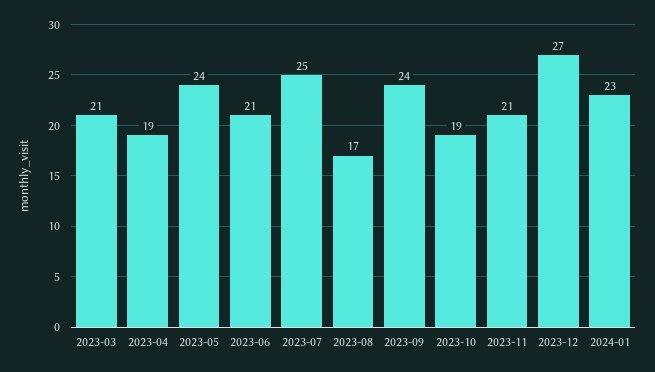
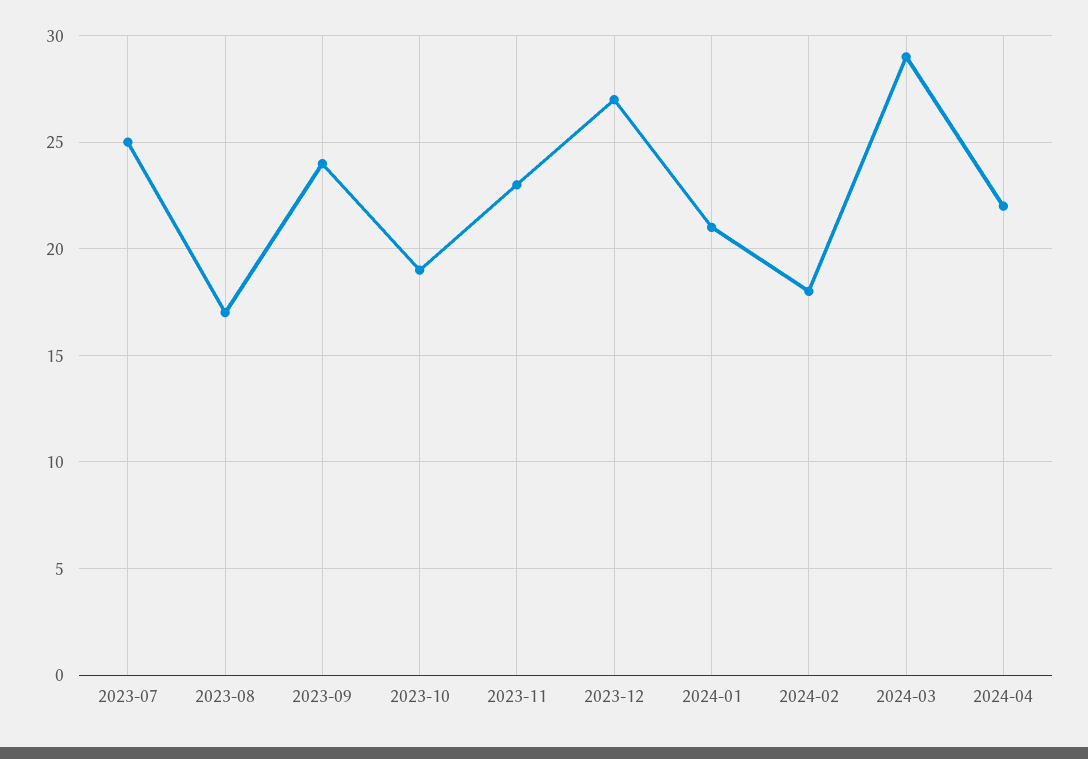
2023-03: 21 -> none
2023-04: 19 -> none
2023-05: 24 -> none
2023-06: 21 -> none
2023-11: 21 -> 23
2024-01: 23 -> 21
2024-02: none -> 18
2024-03: none -> 29
2024-04: none -> 22

